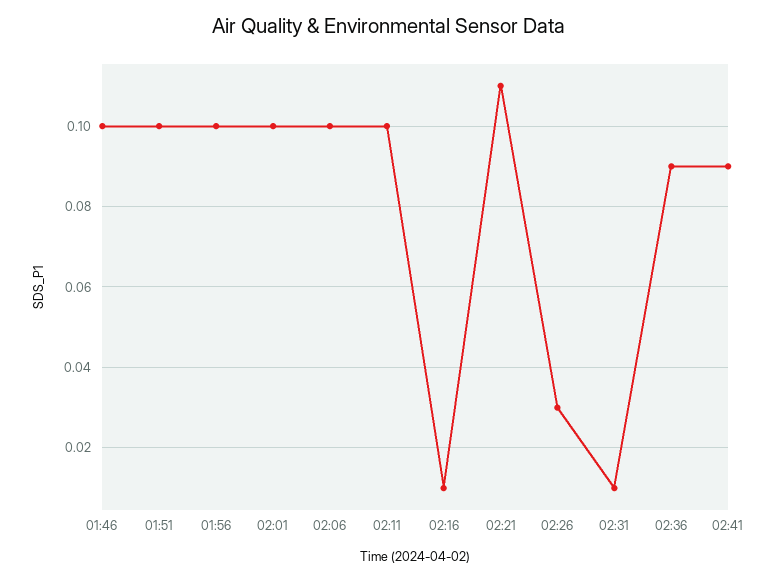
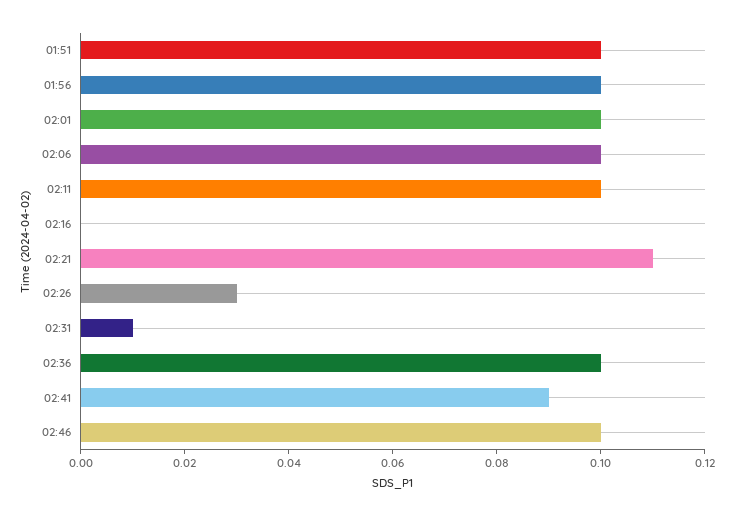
01:46: 0.1 -> none
02:16: 0.01 -> 0
02:36: 0.09 -> 0.1
02:46: none -> 0.1

